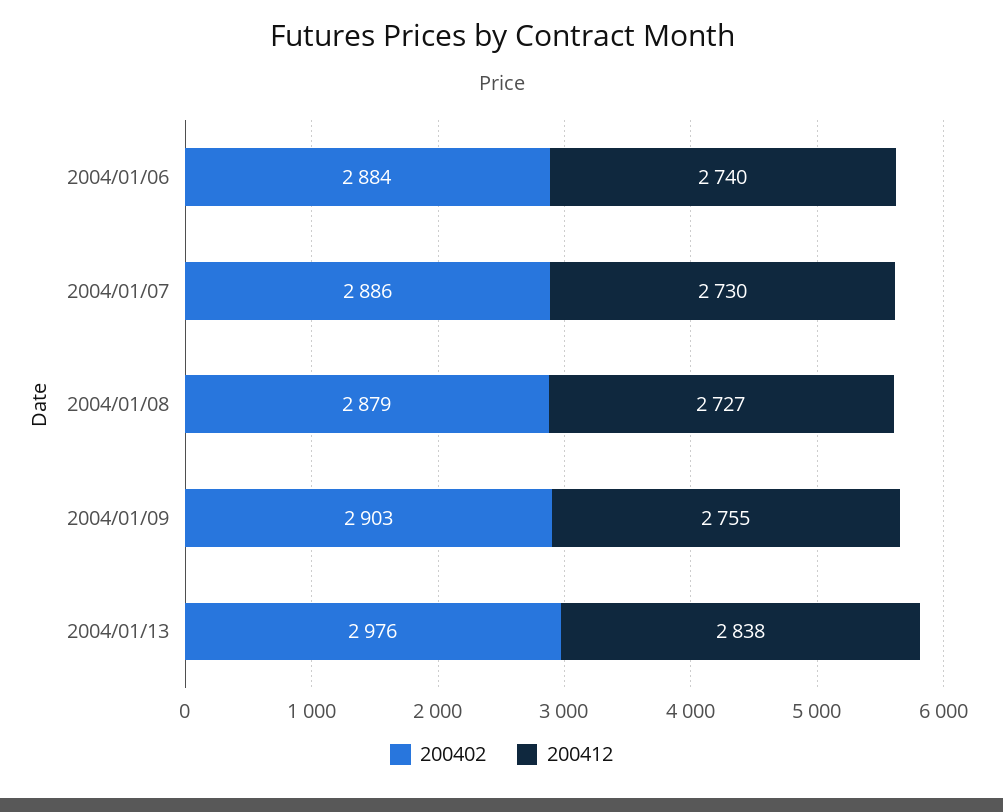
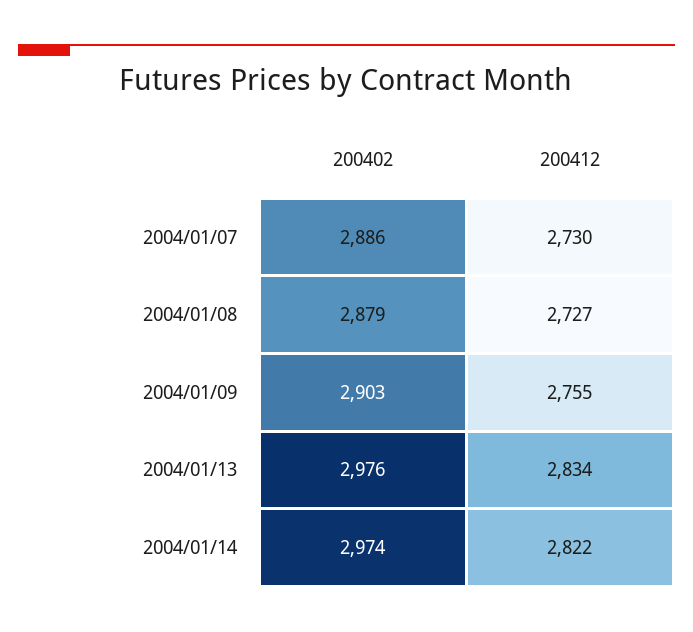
200402, 2004/01/06: 2884 -> none
200412, 2004/01/06: 2740 -> none
200412, 2004/01/13: 2838 -> 2834
200402, 2004/01/14: none -> 2974
200412, 2004/01/14: none -> 2822

